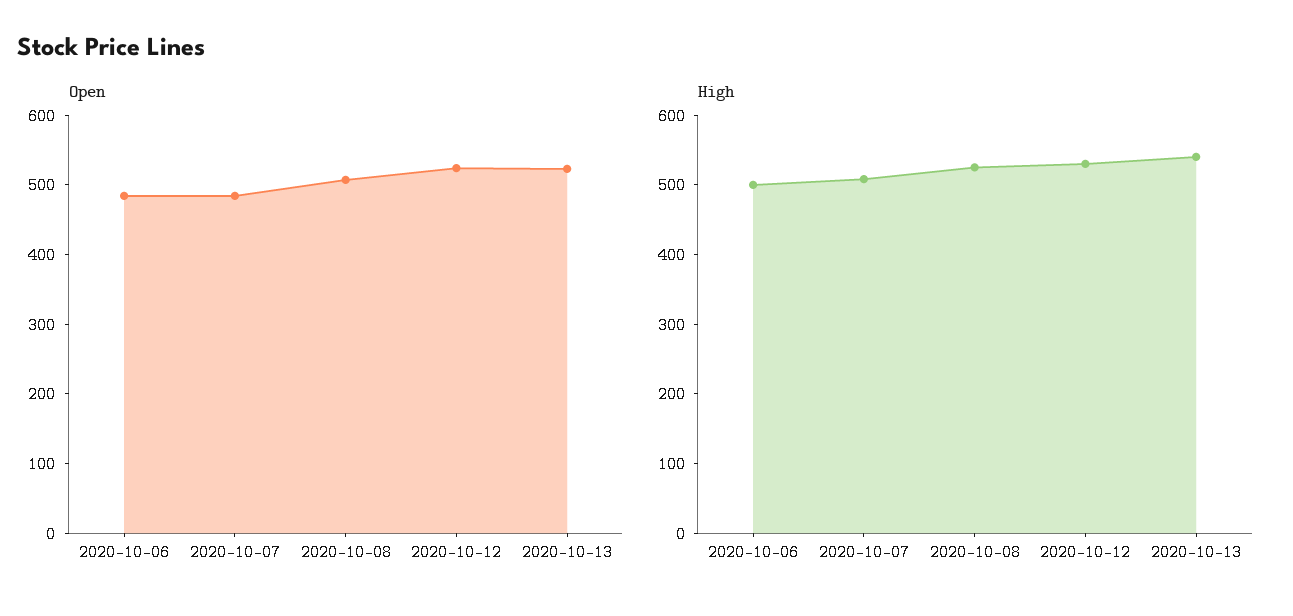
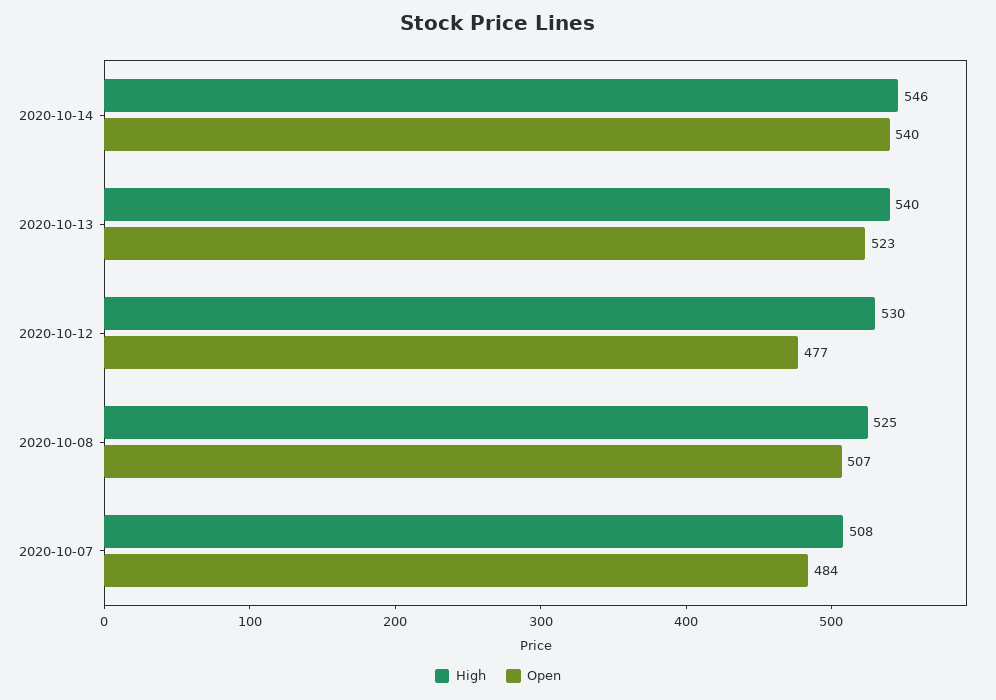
Open, 2020-10-06: 480 -> none
Open, 2020-10-12: 520 -> 477
High, 2020-10-06: 500 -> none
High, 2020-10-14: none -> 546
Open, 2020-10-14: none -> 540

